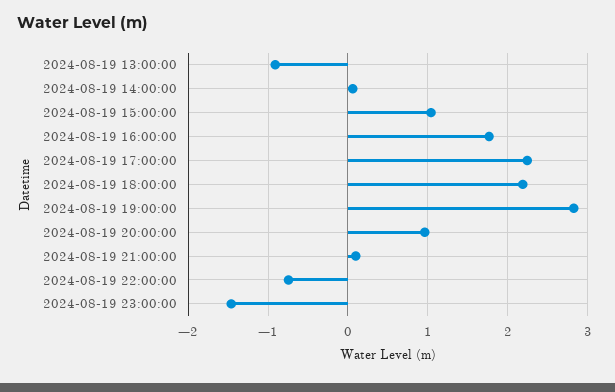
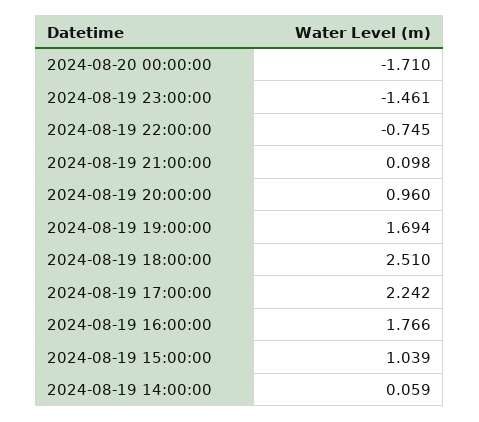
2024-08-19 13:00:00: -0.9 -> none
2024-08-19 18:00:00: 2.2 -> 2.51
2024-08-19 19:00:00: 2.8 -> 1.694
2024-08-20 00:00:00: none -> -1.71

